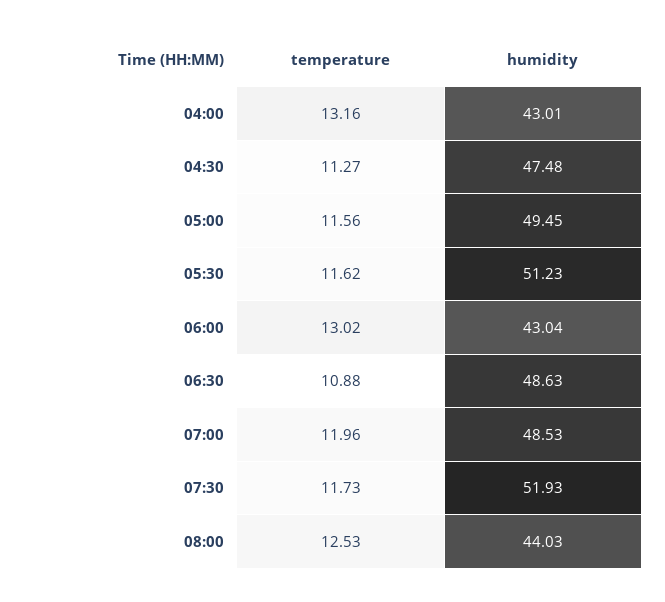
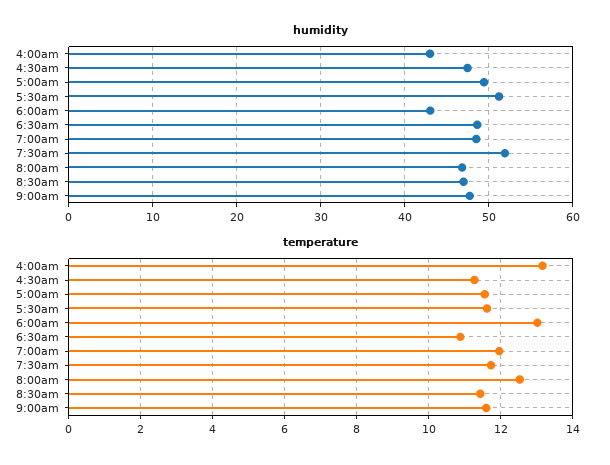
humidity, 08:00: 44.03 -> 47
humidity, 8:30am: none -> 47
humidity, 9:00am: none -> 48
temperature, 8:30am: none -> 11.4
temperature, 9:00am: none -> 11.6

